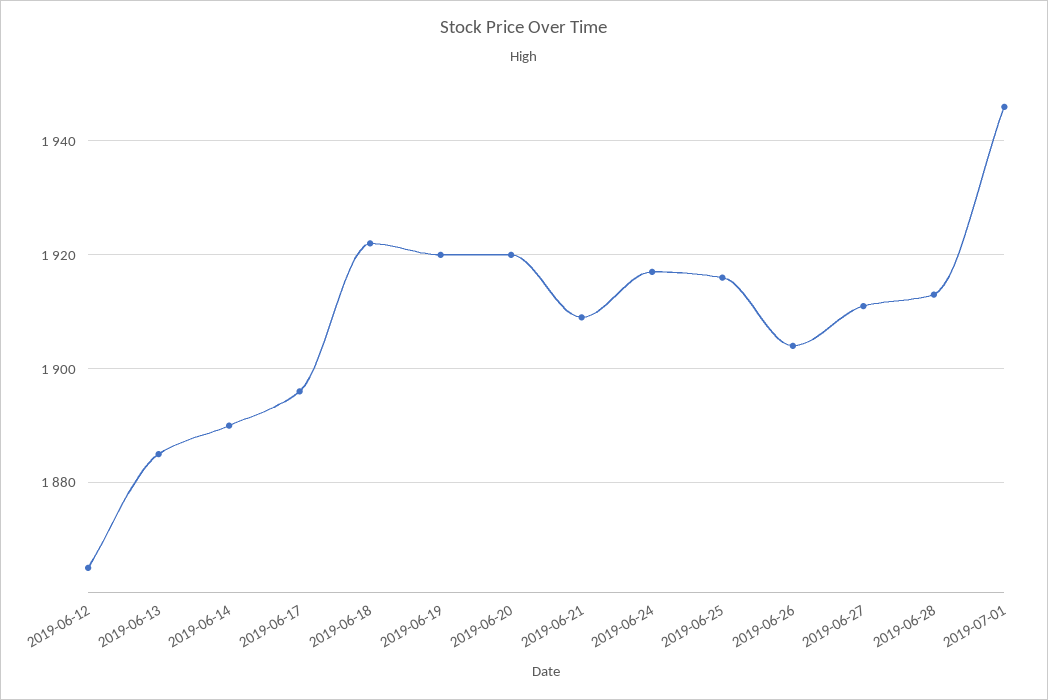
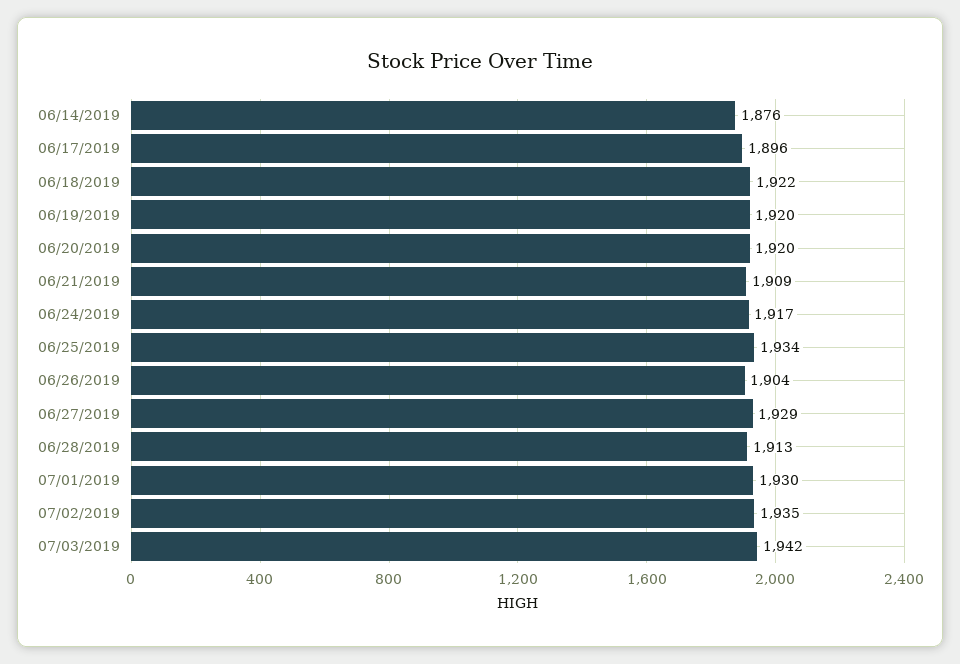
2019-06-12: 1865 -> none
2019-06-13: 1885 -> none
2019-06-14: 1890 -> 1876
2019-06-25: 1915 -> 1934
2019-06-27: 1910 -> 1929
2019-07-01: 1945 -> 1930
07/02/2019: none -> 1935
07/03/2019: none -> 1942

